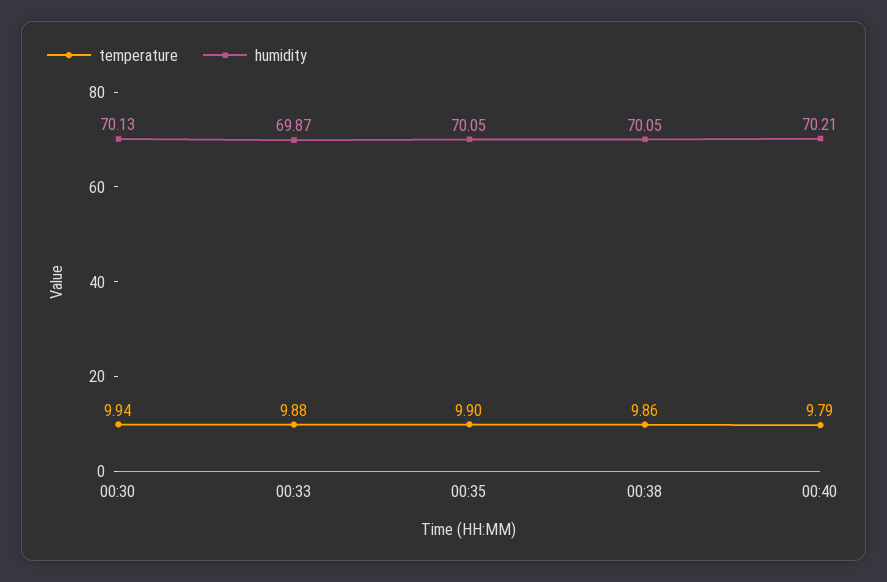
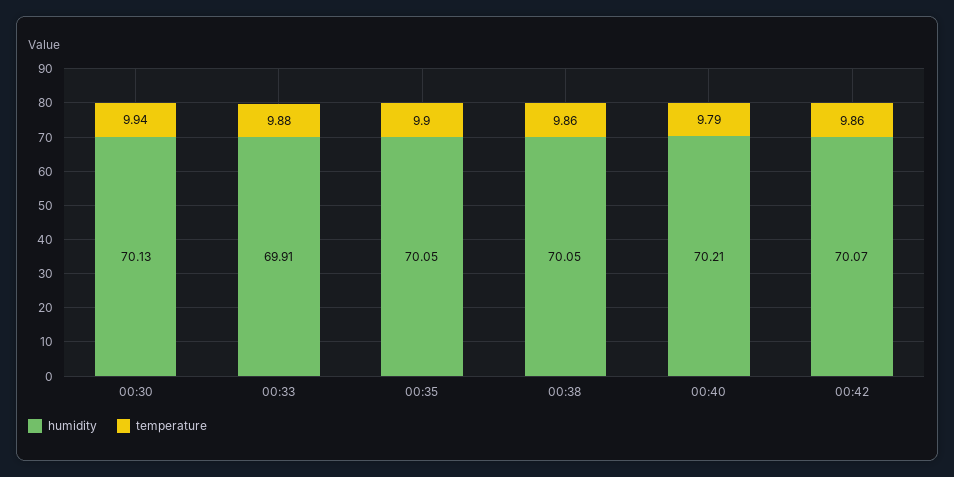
humidity, 00:33: 69.87 -> 69.91
humidity, 00:42: none -> 70.07
temperature, 00:42: none -> 9.86

